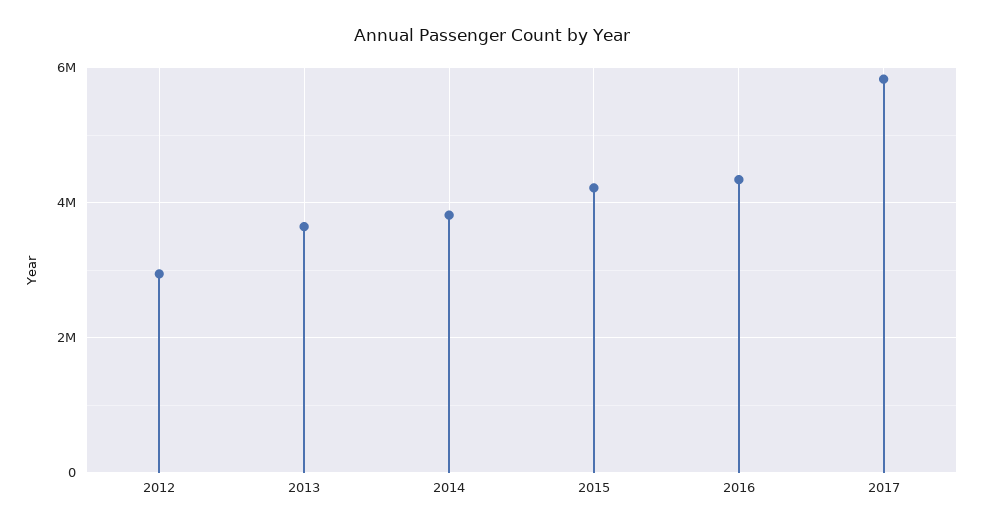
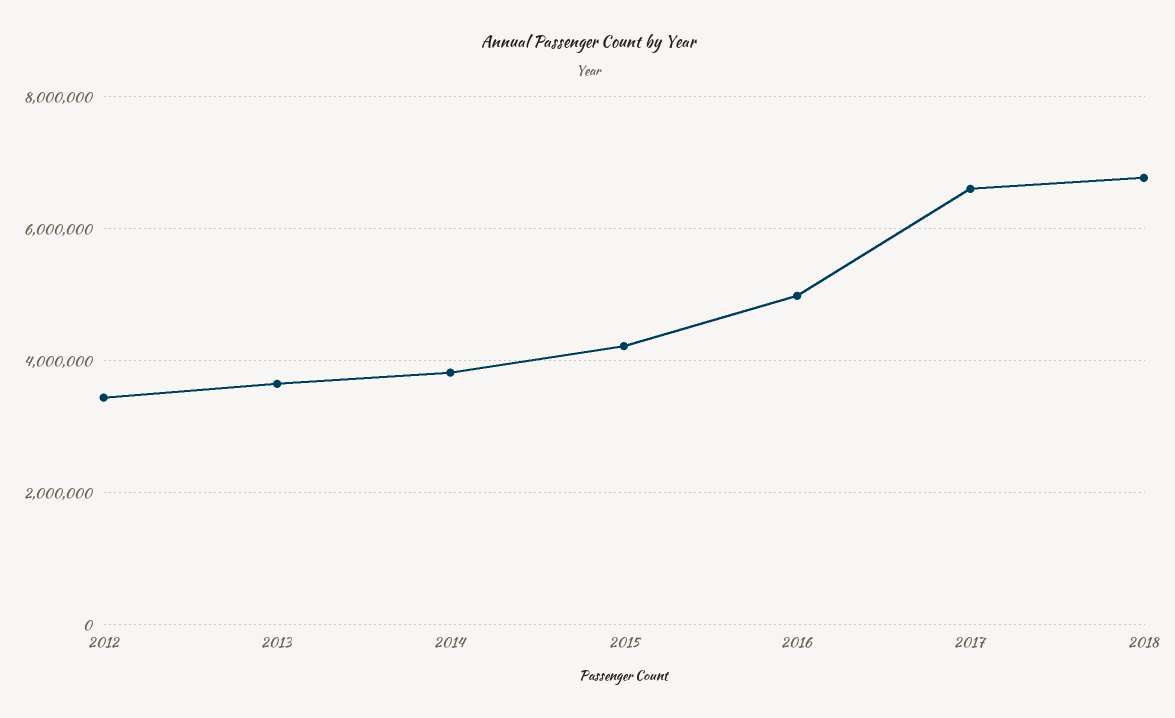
2012: 3000000 -> 3400000
2016: 4400000 -> 5000000
2017: 5800000 -> 6600000
2018: none -> 6800000

